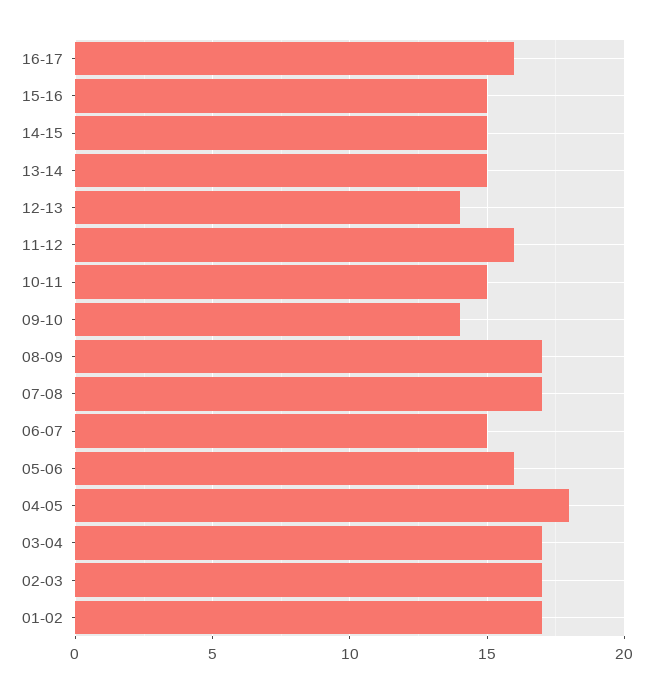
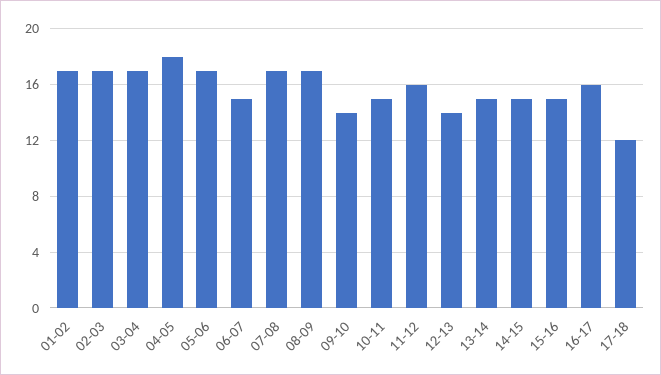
05-06: 16 -> 17
17-18: none -> 12

